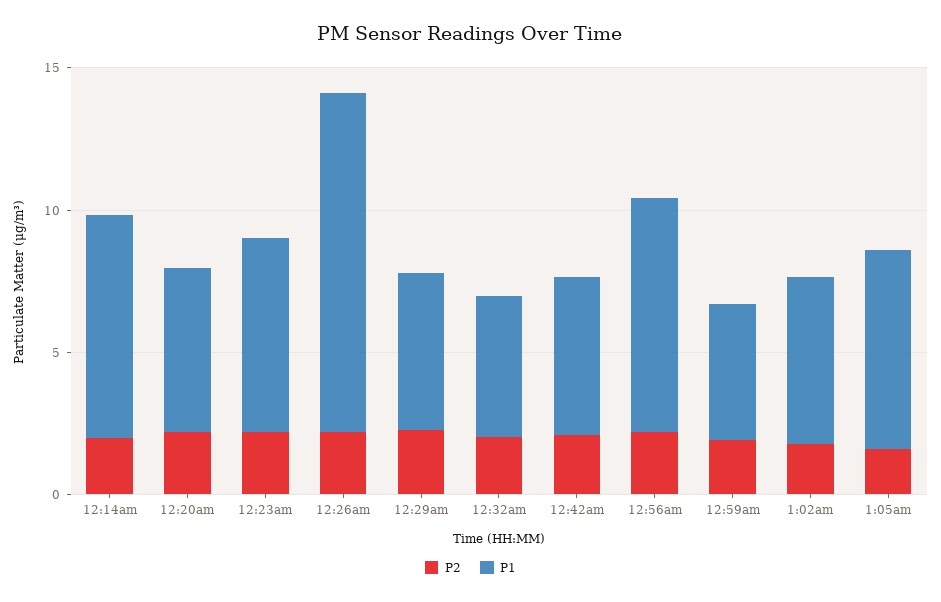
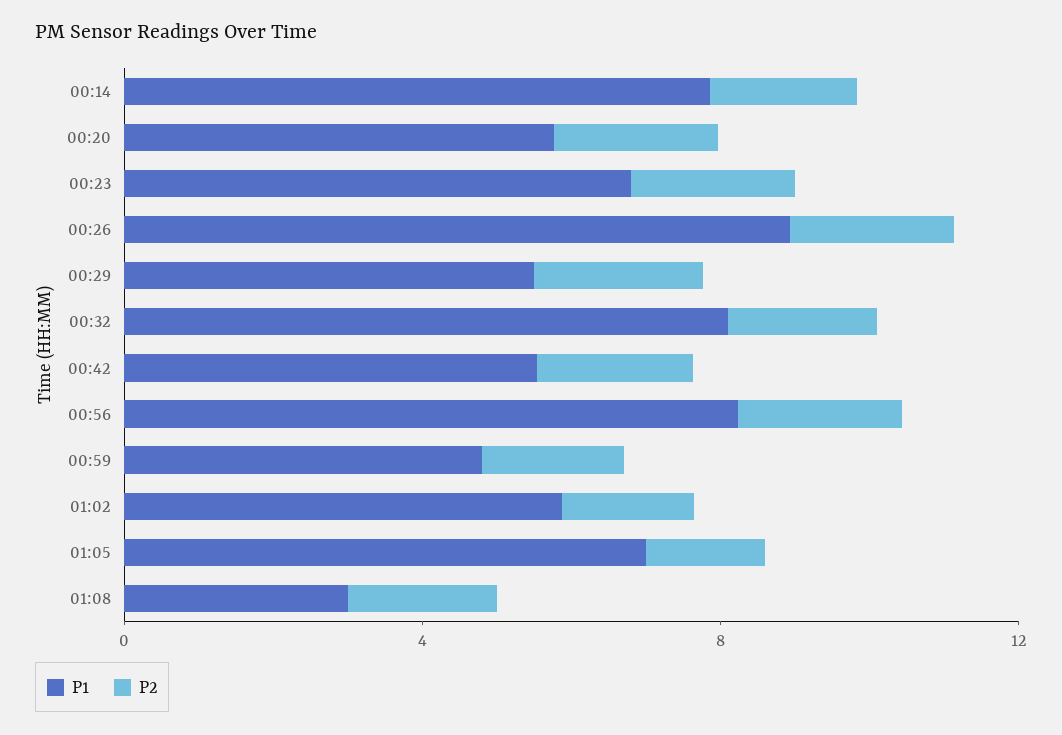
P1, 12:26am: 12 -> 9
P1, 12:32am: 5 -> 8
P1, 01:08: none -> 3
P2, 01:08: none -> 2

